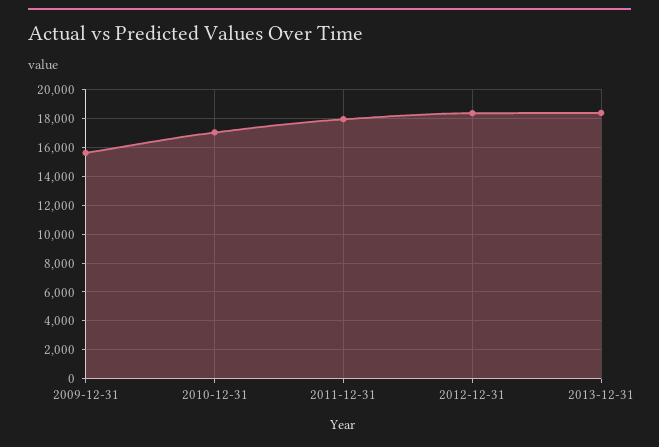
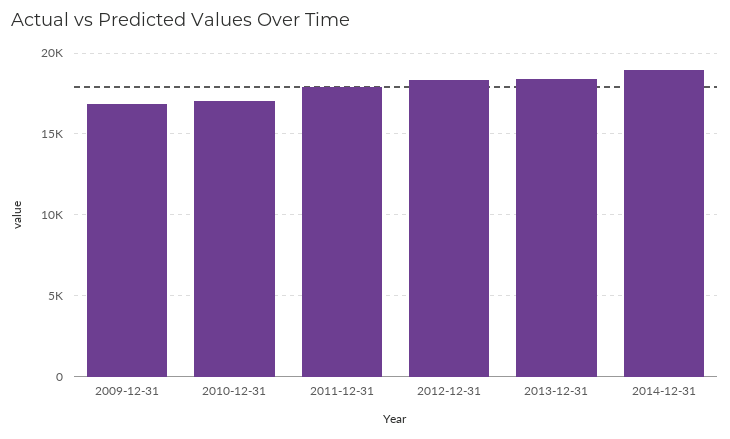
2009-12-31: 15500 -> 17000
2014-12-31: none -> 19000

